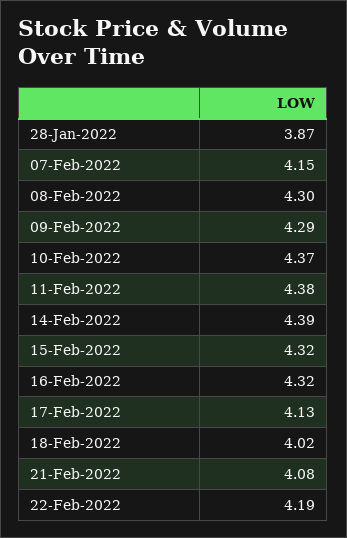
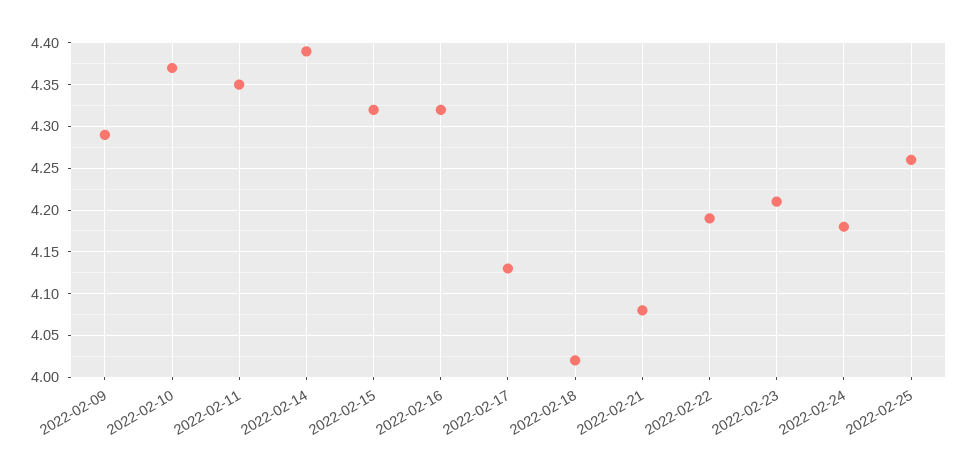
28-Jan-2022: 3.87 -> none
07-Feb-2022: 4.15 -> none
08-Feb-2022: 4.3 -> none
11-Feb-2022: 4.38 -> 4.35
2022-02-23: none -> 4.21
2022-02-24: none -> 4.18
2022-02-25: none -> 4.26

